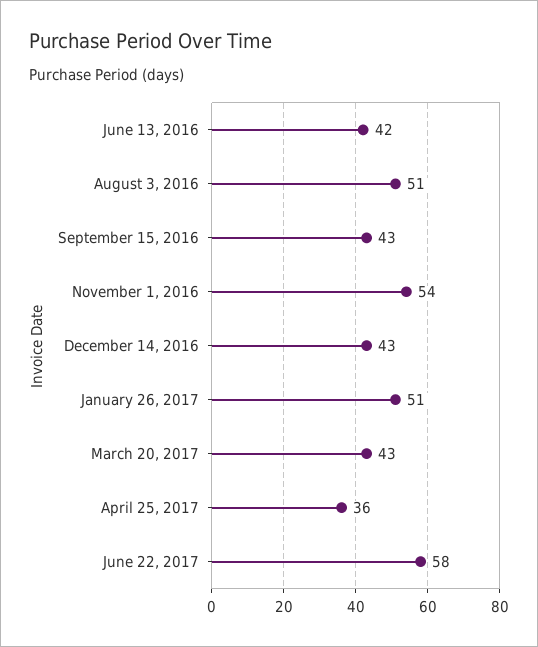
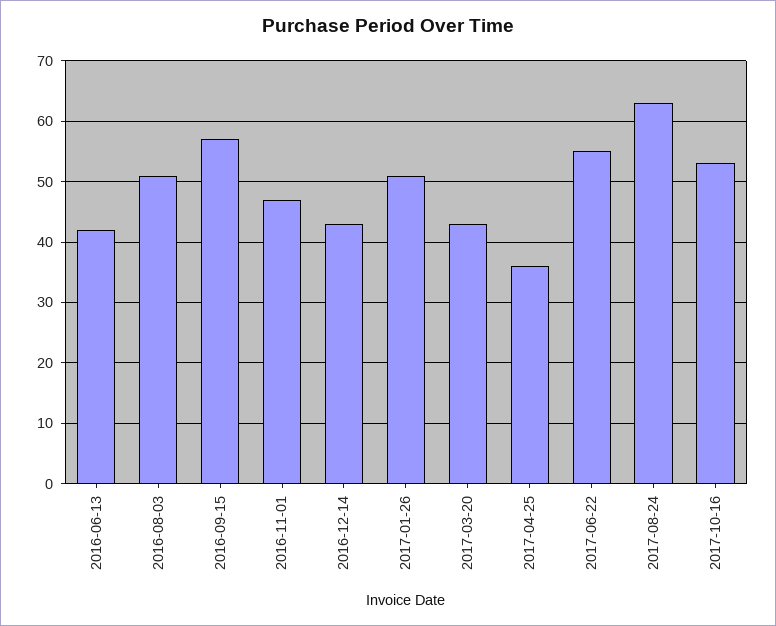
September 15, 2016: 43 -> 57
November 1, 2016: 54 -> 47
June 22, 2017: 58 -> 55
2017-08-24: none -> 63
2017-10-16: none -> 53

